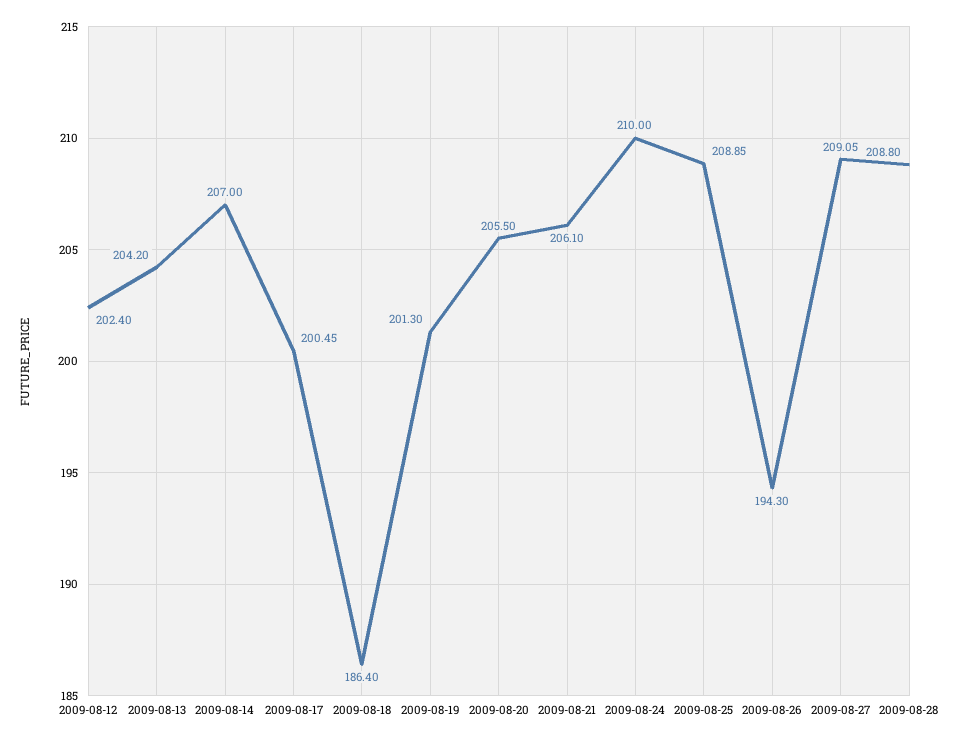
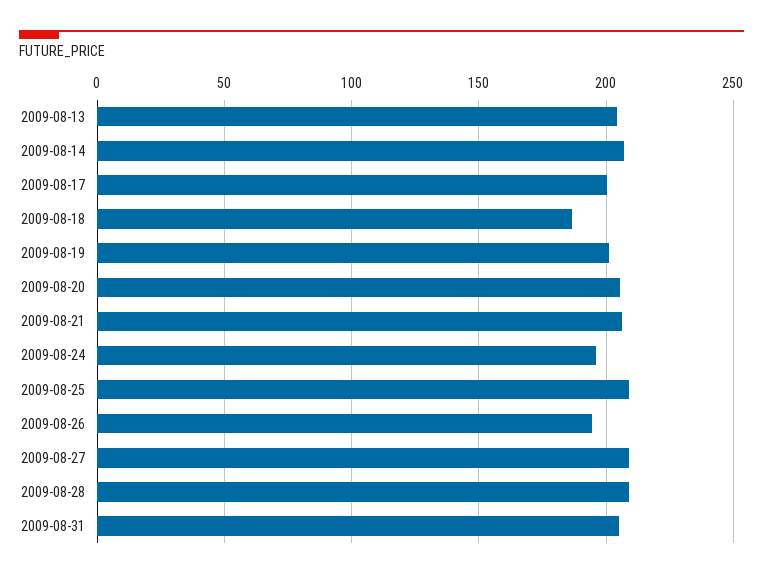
2009-08-12: 202.4 -> none
2009-08-24: 210 -> 195
2009-08-31: none -> 205

